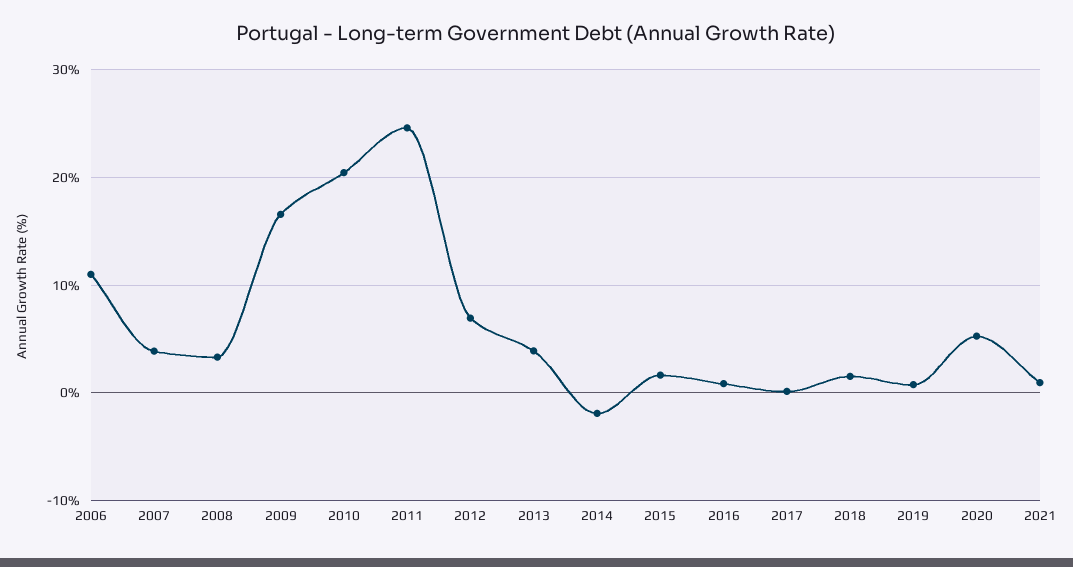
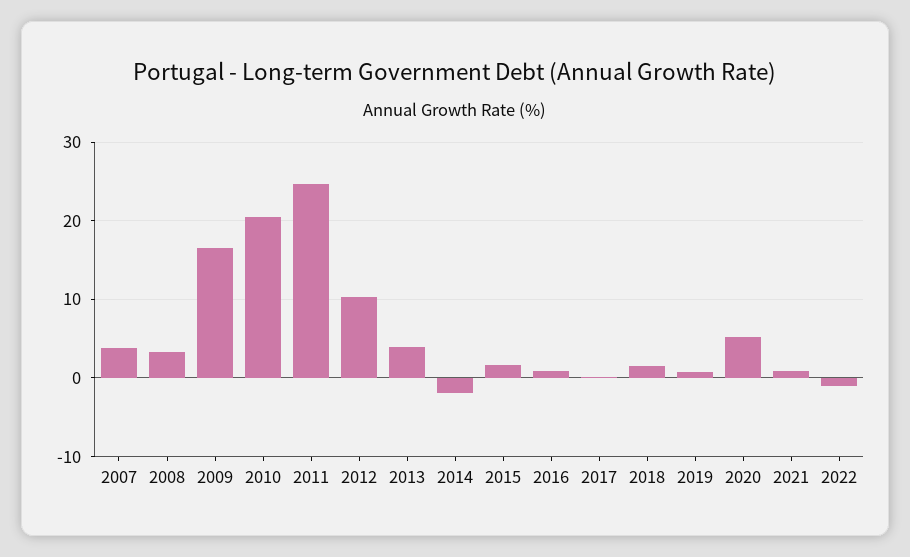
2006: 11 -> none
2012: 7 -> 10
2022: none -> -1

